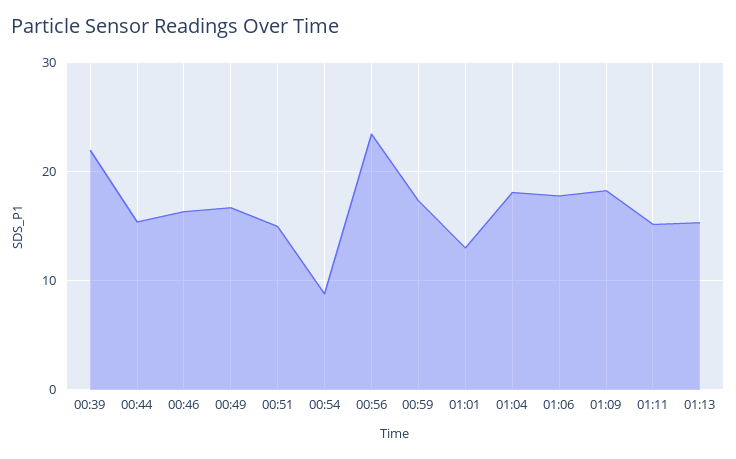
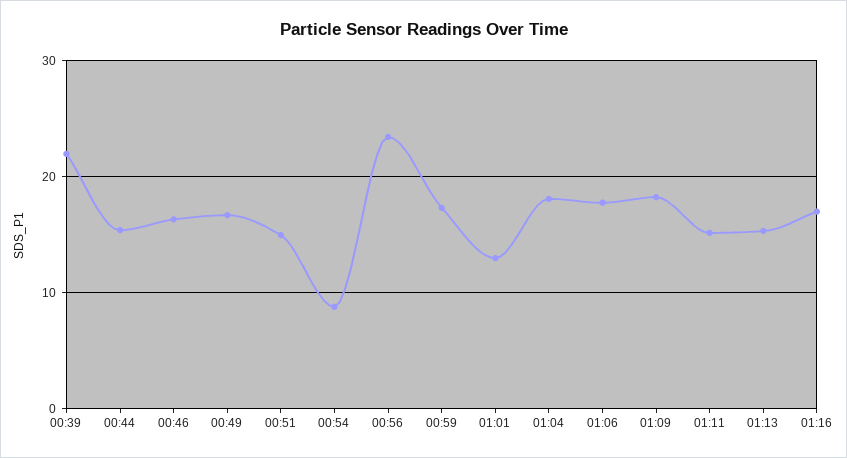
01:16: none -> 17

